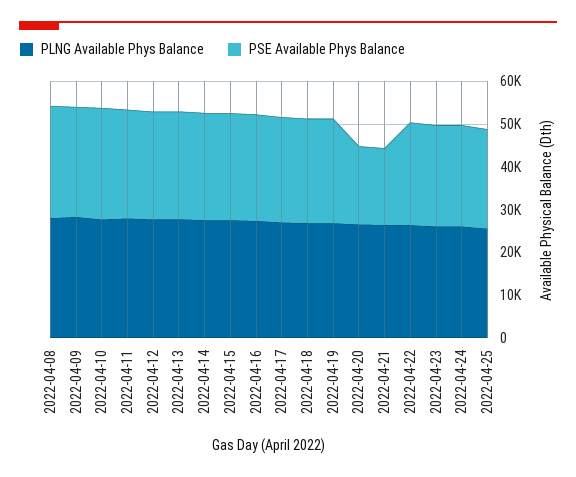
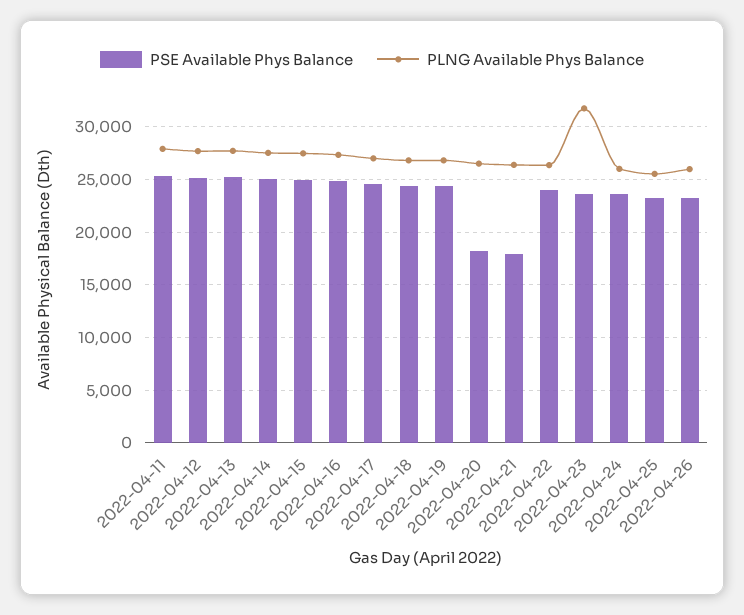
PLNG Available Phys Balance, 2022-04-08: 28000 -> none
PSE Available Phys Balance, 2022-04-08: 26000 -> none
PLNG Available Phys Balance, 2022-04-09: 28000 -> none
PSE Available Phys Balance, 2022-04-09: 26000 -> none
PLNG Available Phys Balance, 2022-04-10: 28000 -> none
PSE Available Phys Balance, 2022-04-10: 26000 -> none
PLNG Available Phys Balance, 2022-04-23: 26000 -> 32000
PSE Available Phys Balance, 2022-04-26: none -> 23000
PLNG Available Phys Balance, 2022-04-26: none -> 26000

